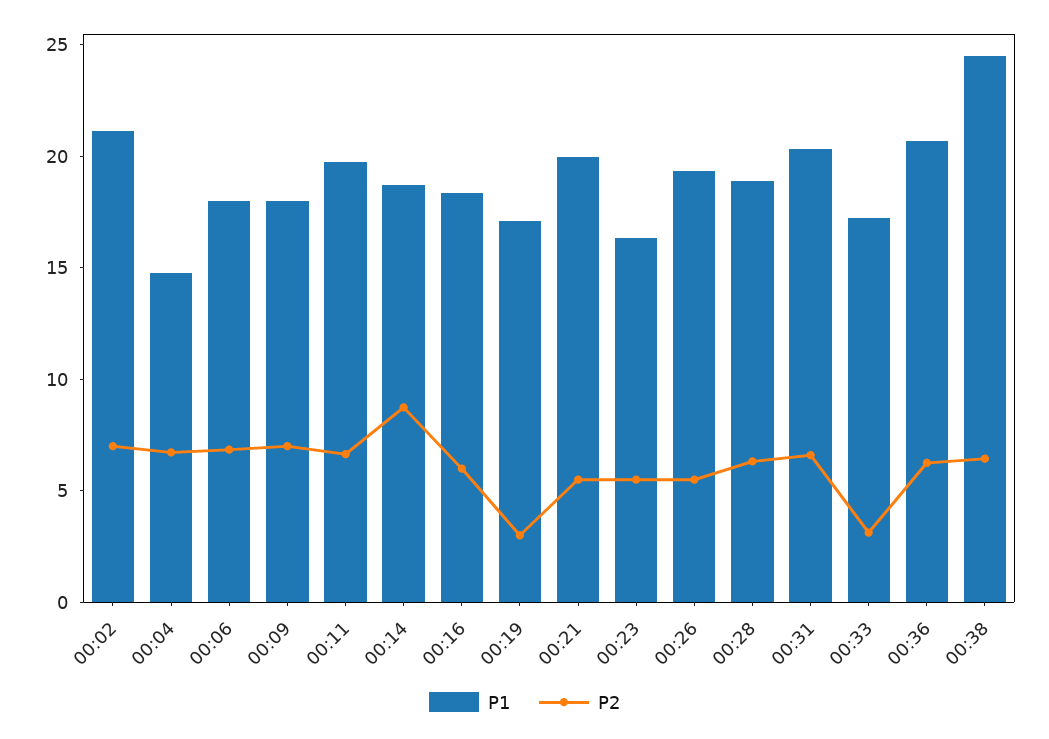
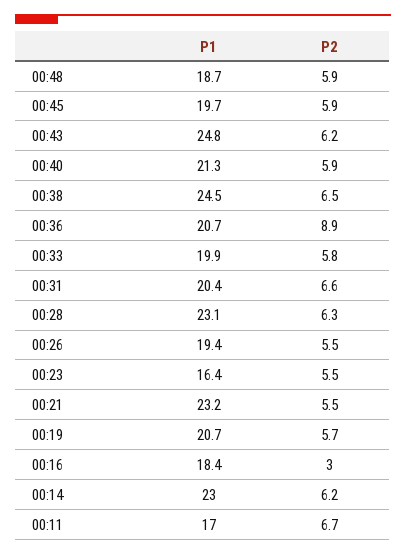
P1, 00:02: 21 -> none
P2, 00:02: 7 -> none
P1, 00:04: 15 -> none
P2, 00:04: 7 -> none
P1, 00:06: 18 -> none
P2, 00:06: 7 -> none
P1, 00:09: 18 -> none
P2, 00:09: 7 -> none
P1, 00:11: 20 -> 17
P1, 00:14: 19 -> 23
P2, 00:14: 9 -> 6.2
P2, 00:16: 6 -> 3
P1, 00:19: 17 -> 20.7
P2, 00:19: 3 -> 5.7
P1, 00:21: 20 -> 23.2
P1, 00:28: 19 -> 23.1
P1, 00:33: 17 -> 19.9
P2, 00:33: 3 -> 5.8
P2, 00:36: 6 -> 8.9
P1, 00:48: none -> 18.7
P2, 00:48: none -> 5.9
P1, 00:45: none -> 19.7
P2, 00:45: none -> 5.9
P1, 00:43: none -> 24.8
P2, 00:43: none -> 6.2
P1, 00:40: none -> 21.3
P2, 00:40: none -> 5.9

